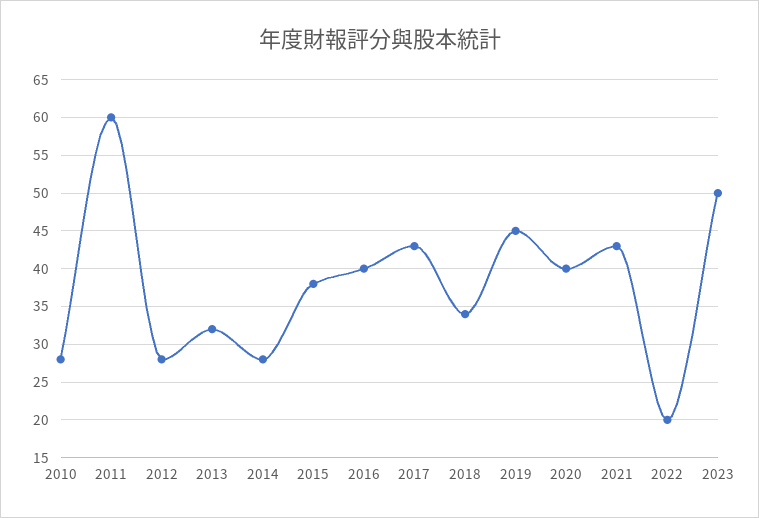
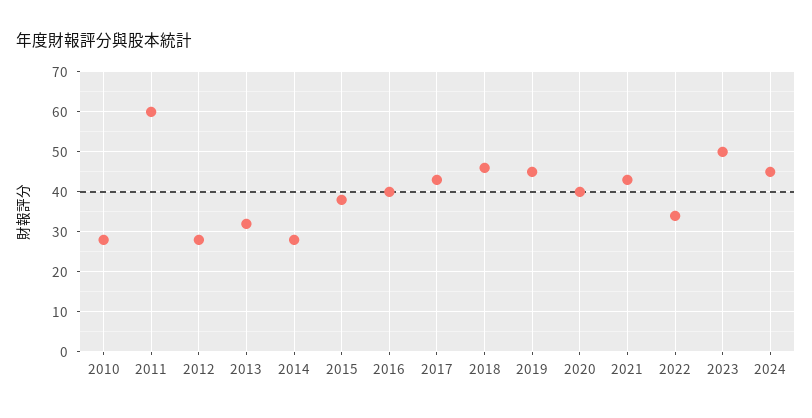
2018: 34 -> 45
2022: 20 -> 35
2024: none -> 45

